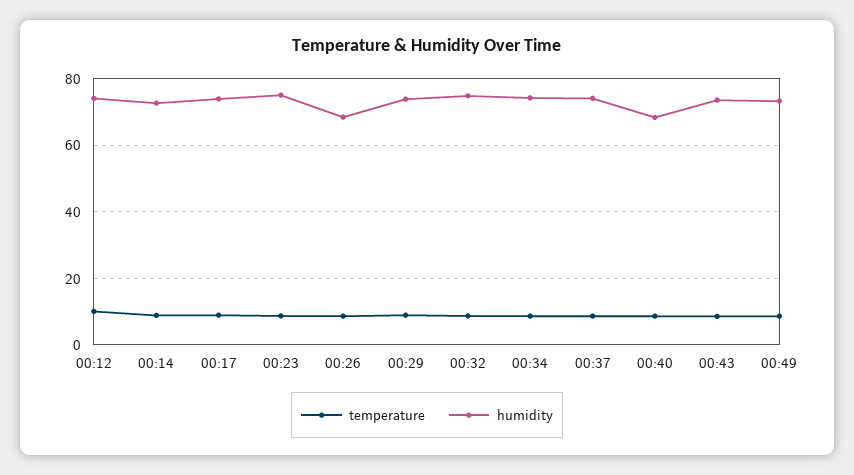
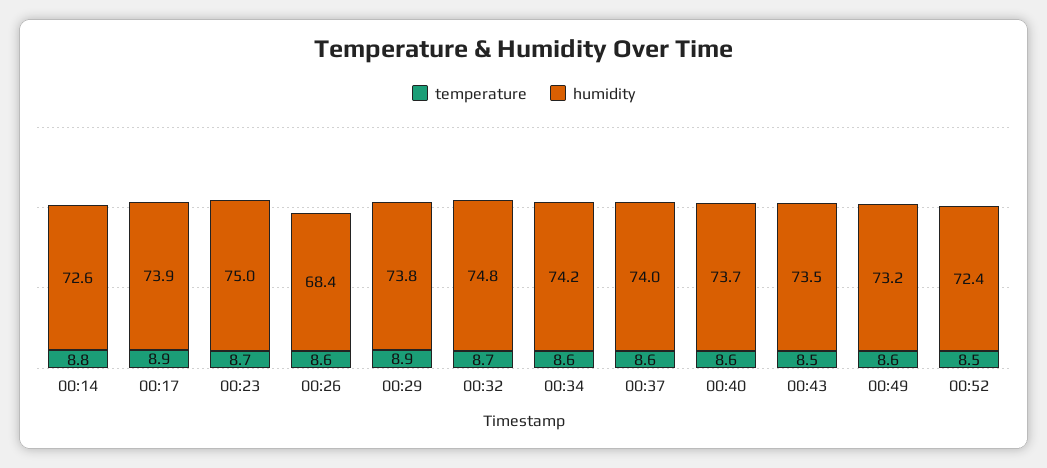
temperature, 00:12: 10 -> none
humidity, 00:12: 74 -> none
humidity, 00:40: 68 -> 73.7
temperature, 00:52: none -> 8.5
humidity, 00:52: none -> 72.4

